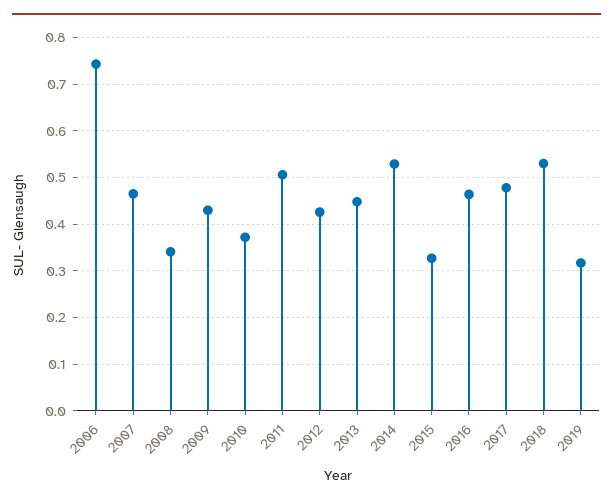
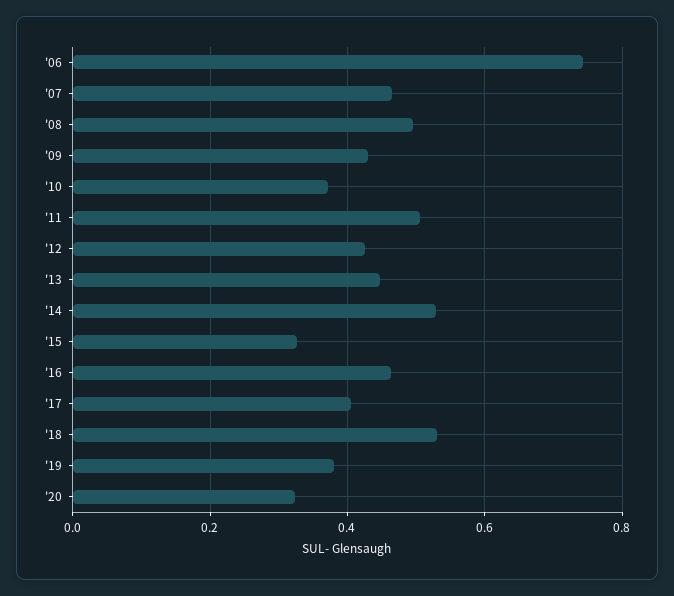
2008: 0.34 -> 0.5
2017: 0.48 -> 0.4
2019: 0.32 -> 0.38
'20: none -> 0.32

